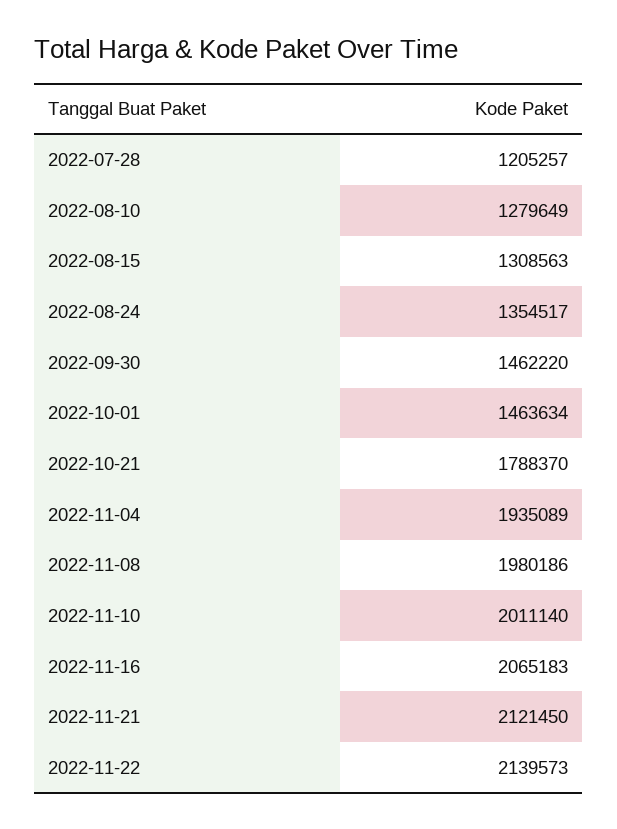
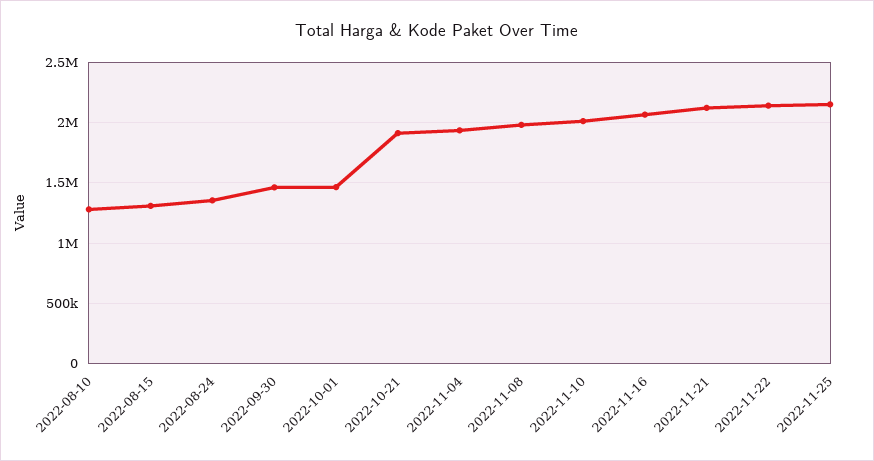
2022-07-28: 1205257 -> none
2022-10-21: 1788370 -> 1900000
2022-11-25: none -> 2150000

